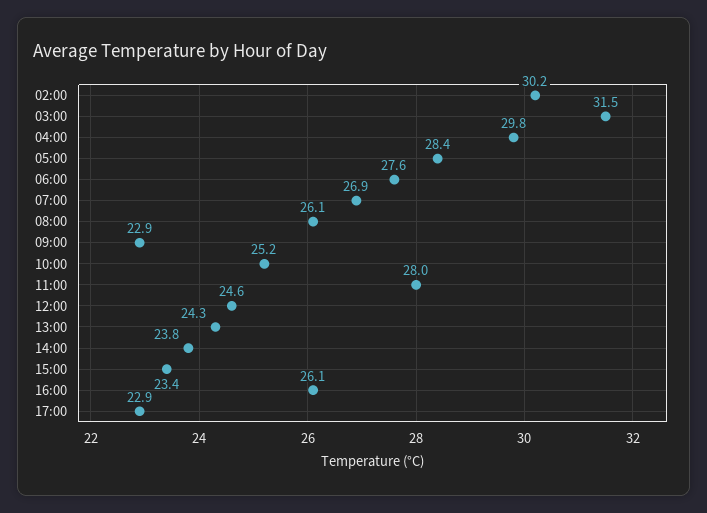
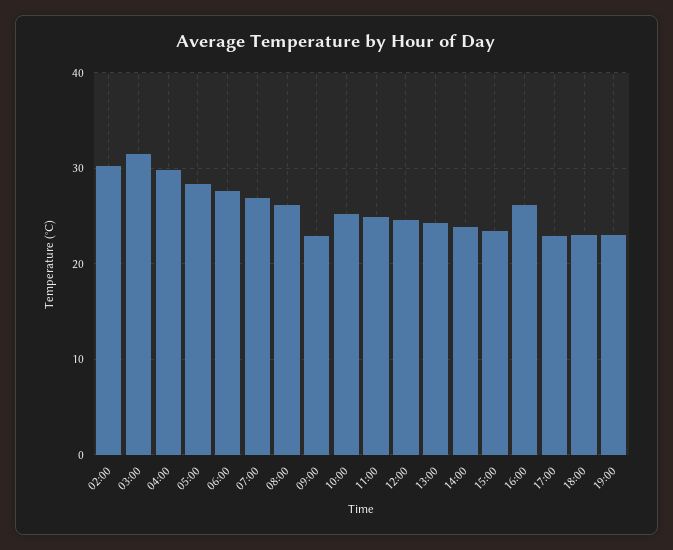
11:00: 28 -> 25
18:00: none -> 23
19:00: none -> 23

